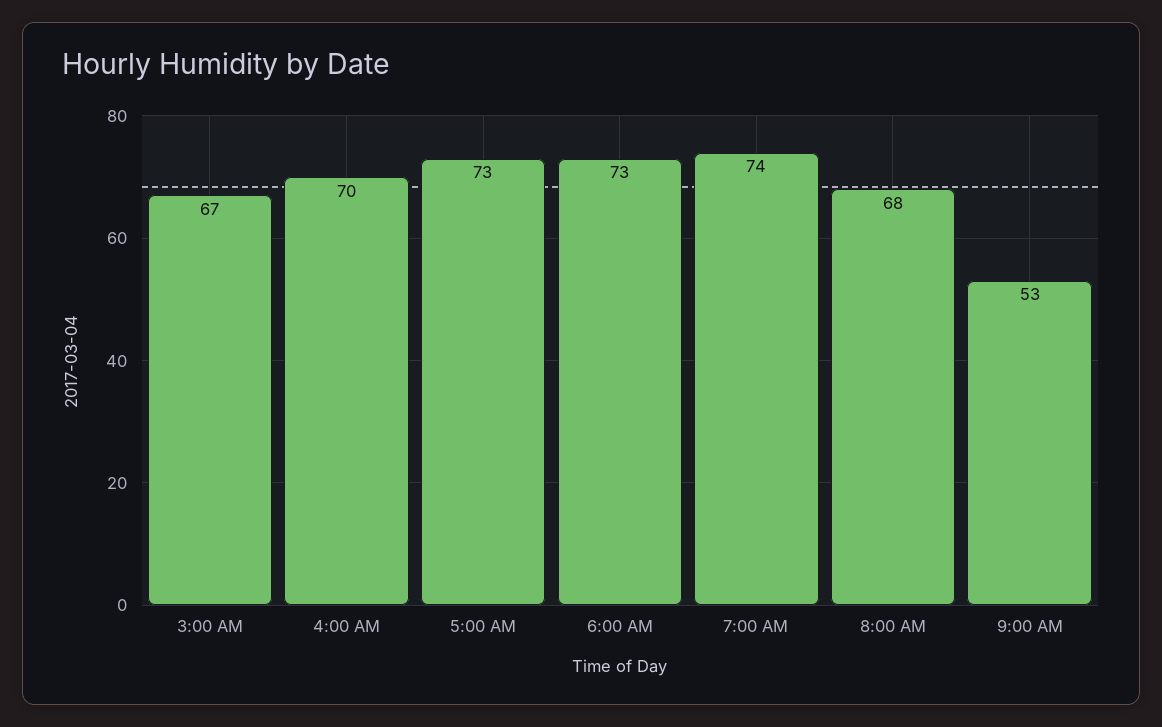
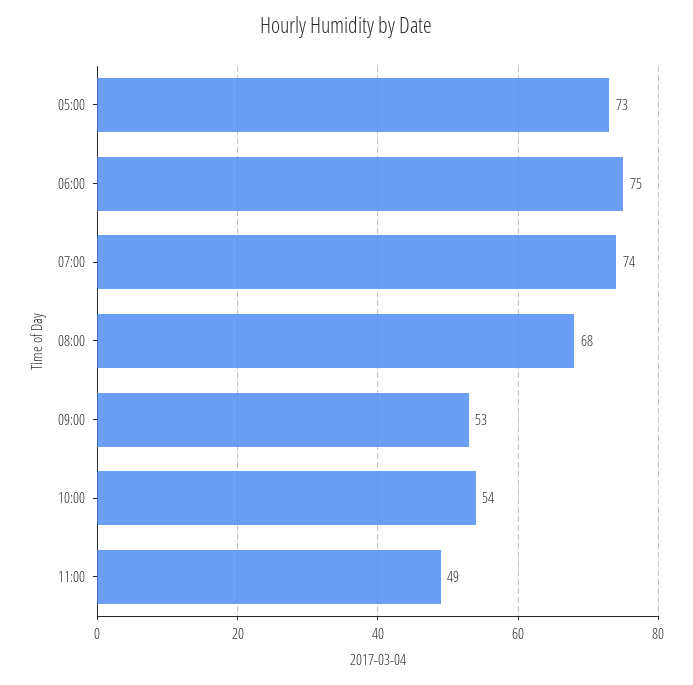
3:00 AM: 67 -> none
4:00 AM: 70 -> none
6:00 AM: 73 -> 75
10:00: none -> 54
11:00: none -> 49

